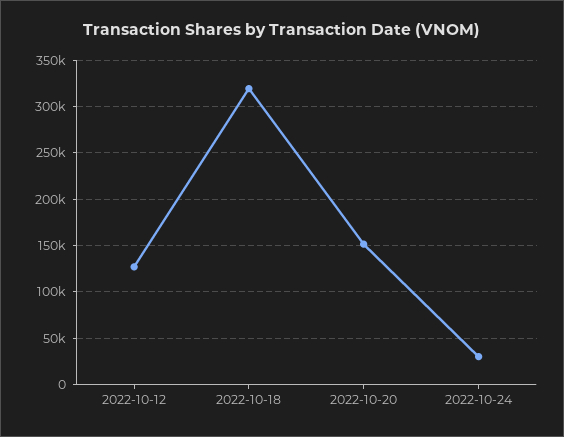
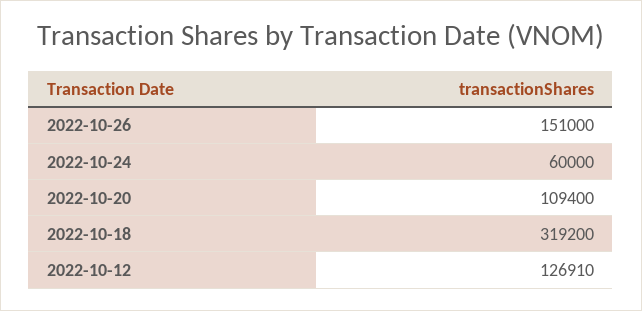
2022-10-20: 150000 -> 109400
2022-10-24: 30000 -> 60000
2022-10-26: none -> 151000

